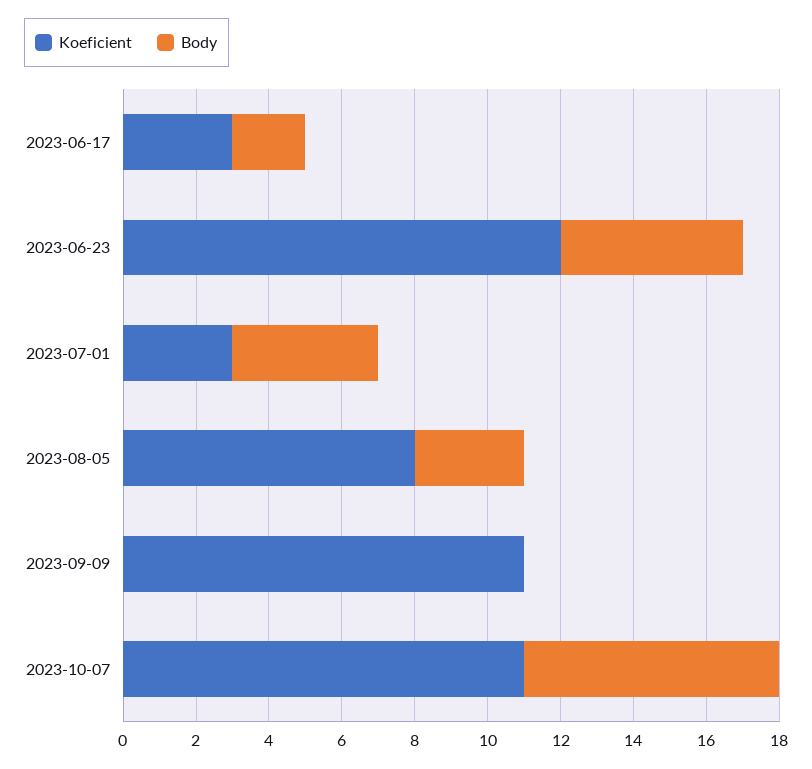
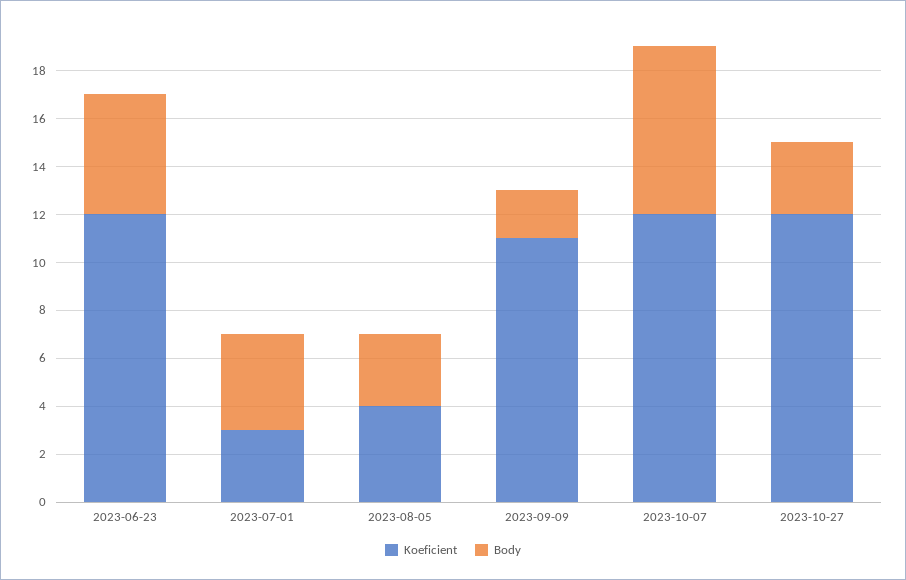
Koeficient, 2023-06-17: 3 -> none
Body, 2023-06-17: 2 -> none
Koeficient, 2023-08-05: 8 -> 4
Body, 2023-09-09: 0 -> 2
Koeficient, 2023-10-07: 11 -> 12
Koeficient, 2023-10-27: none -> 12
Body, 2023-10-27: none -> 3

